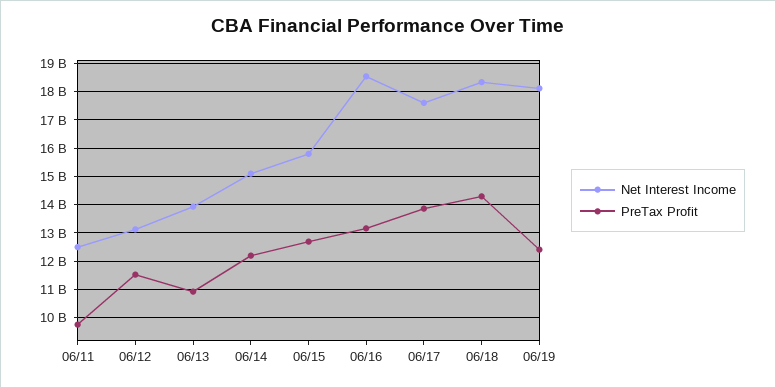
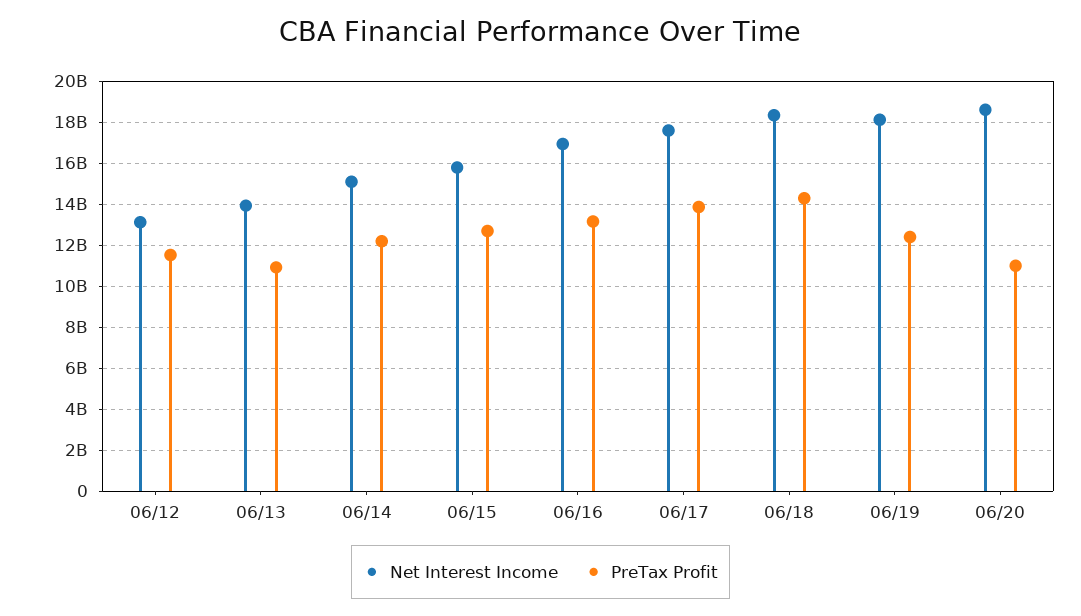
Net Interest Income, 06/11: 12500000000 -> none
PreTax Profit, 06/11: 9750000000 -> none
Net Interest Income, 06/16: 18500000000 -> 17000000000
Net Interest Income, 06/20: none -> 18500000000
PreTax Profit, 06/20: none -> 11000000000

